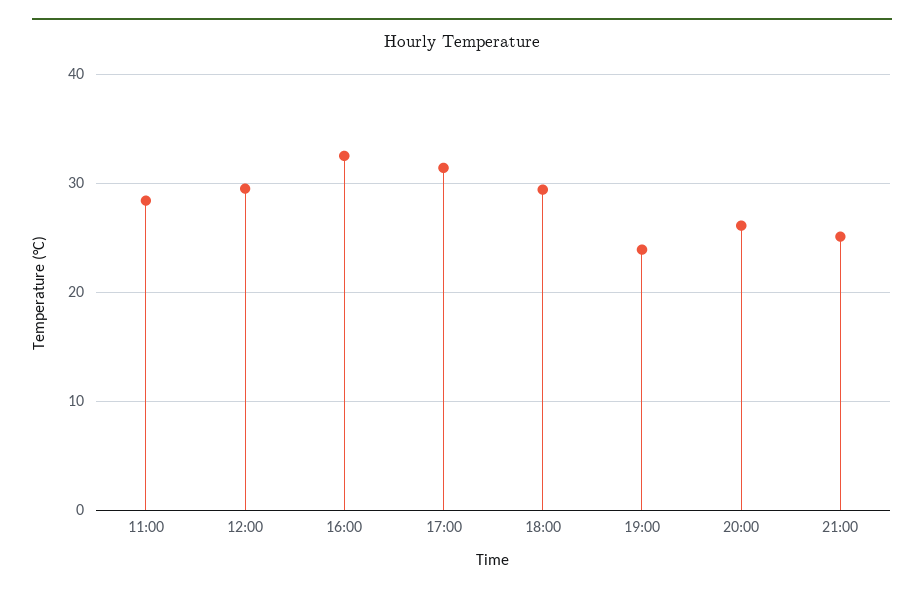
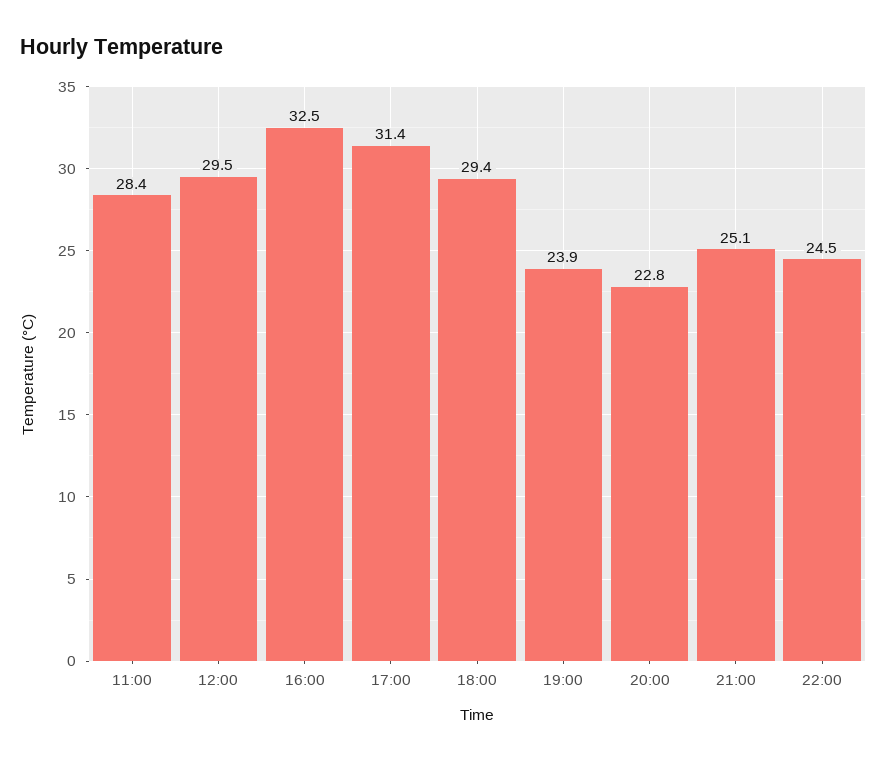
20:00: 26 -> 22.8
22:00: none -> 24.5

